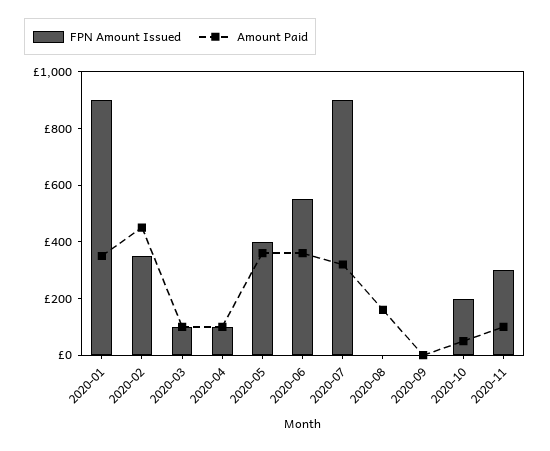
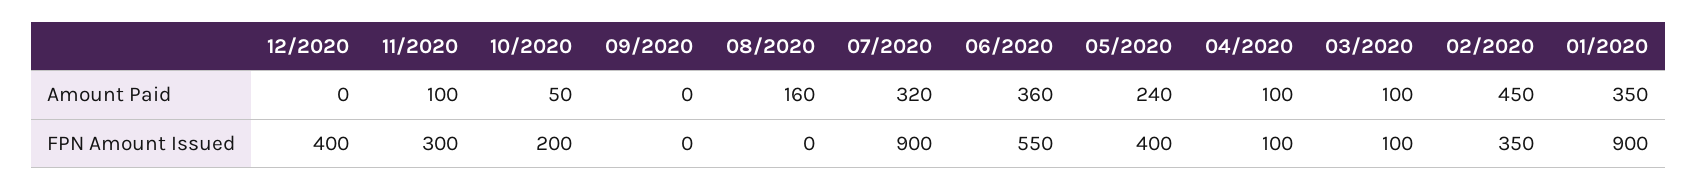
Amount Paid, 2020-05: 350 -> 240
Amount Paid, 12/2020: none -> 0
FPN Amount Issued, 12/2020: none -> 400

